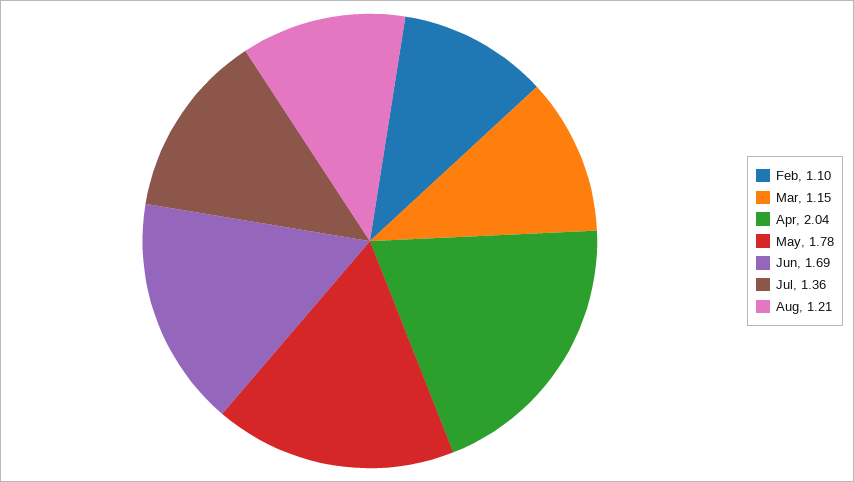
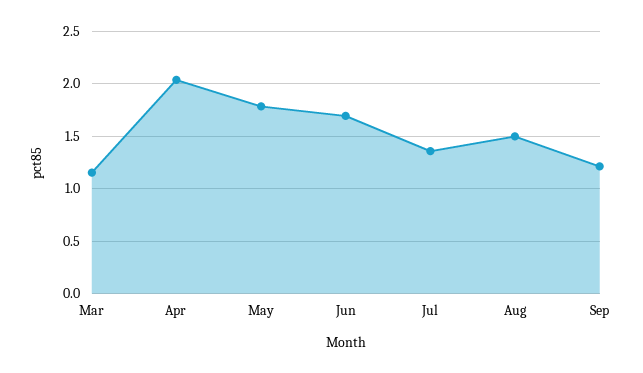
Feb: 1.1 -> none
Aug: 1.21 -> 1.5
Sep: none -> 1.2

